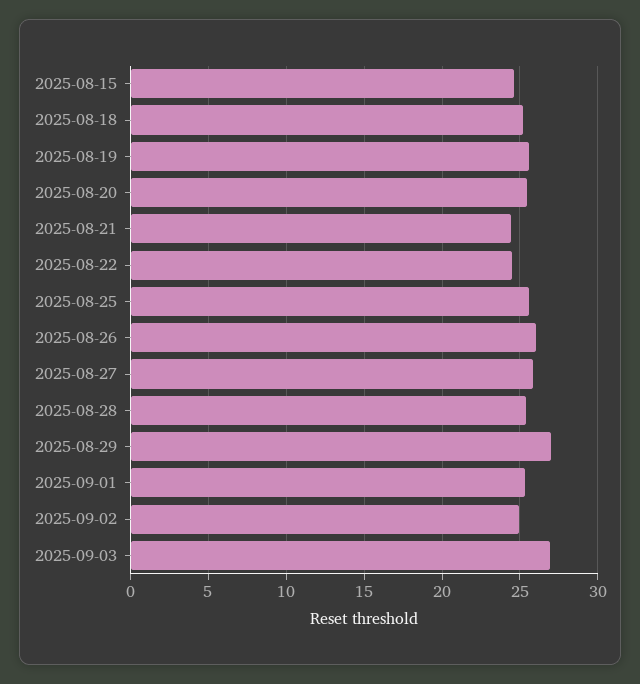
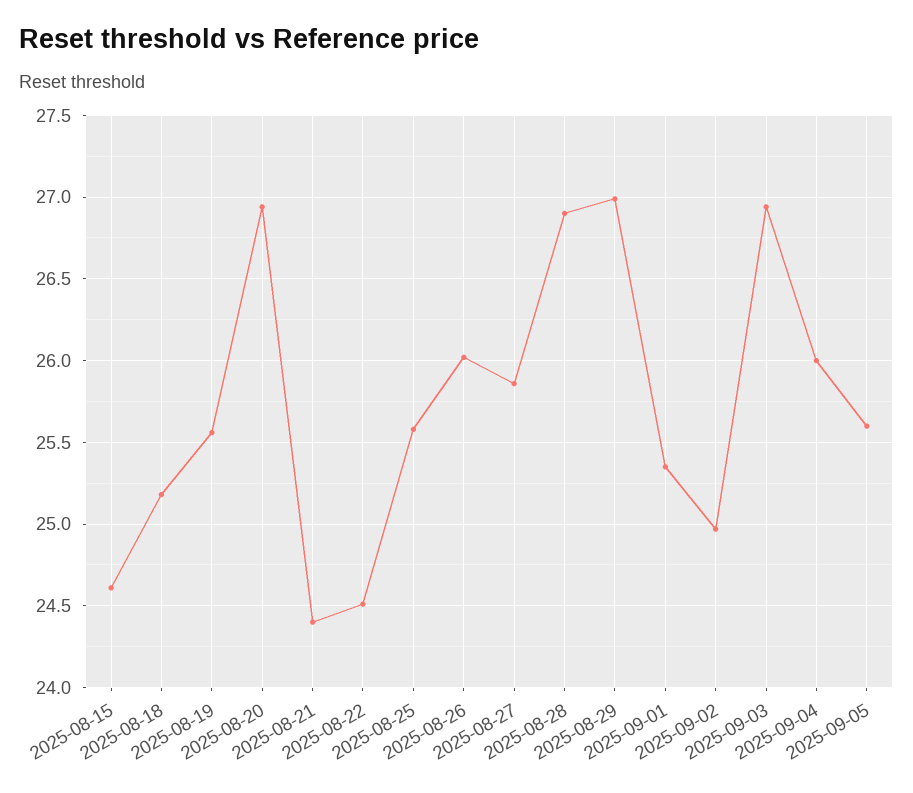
2025-08-20: 25.5 -> 26.95
2025-08-28: 25.5 -> 26.9
2025-09-04: none -> 26
2025-09-05: none -> 25.6

